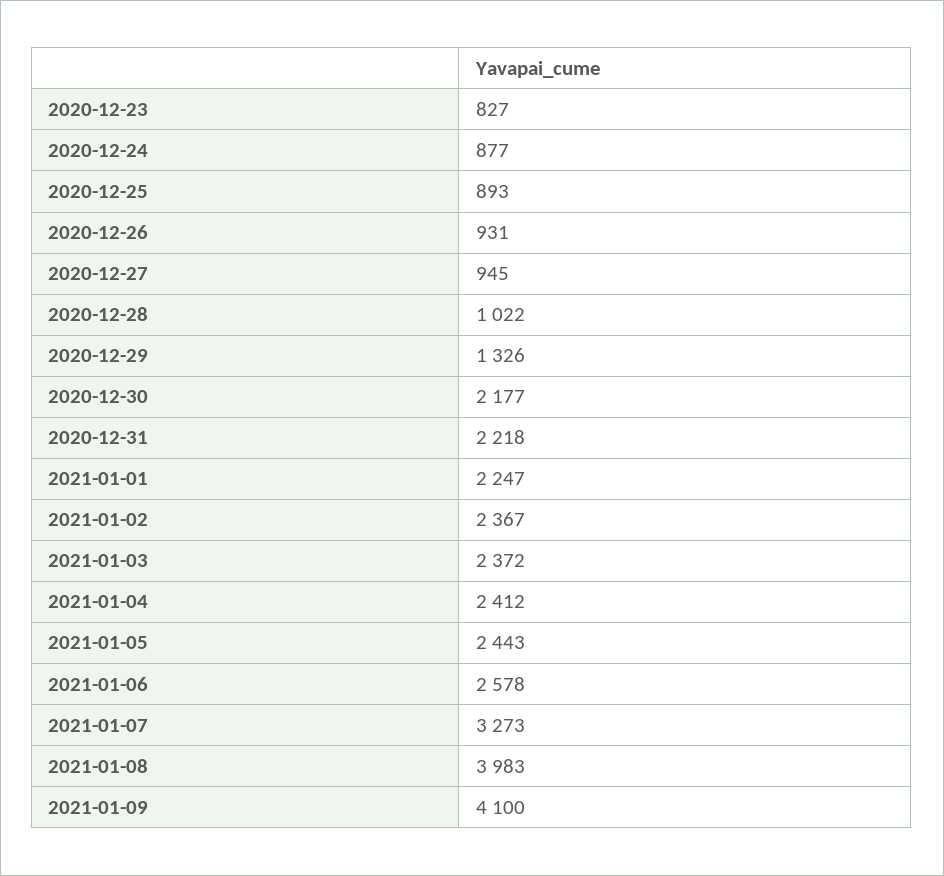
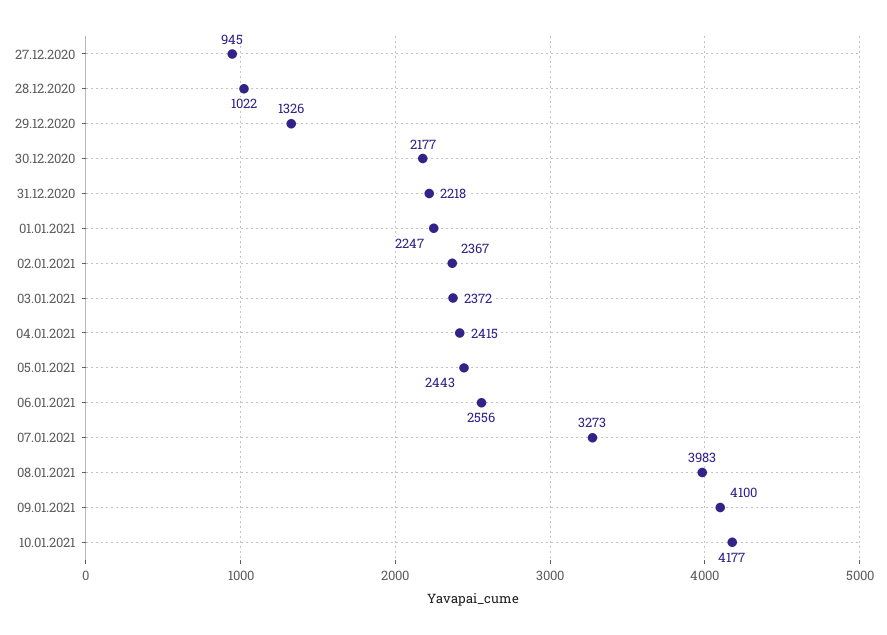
2020-12-23: 827 -> none
2020-12-24: 877 -> none
2020-12-25: 893 -> none
2020-12-26: 931 -> none
2021-01-04: 2412 -> 2415
2021-01-06: 2578 -> 2556
10.01.2021: none -> 4177

